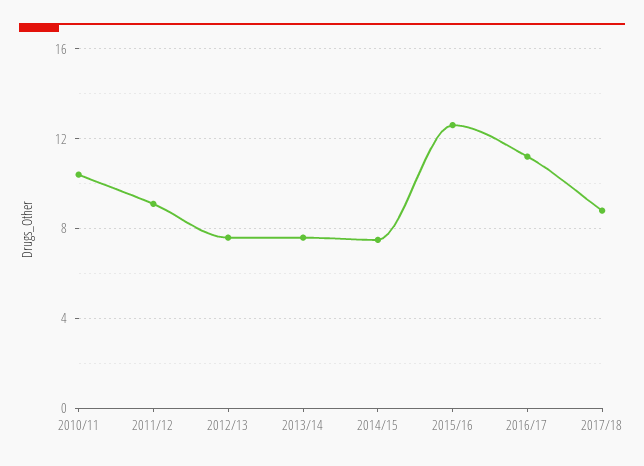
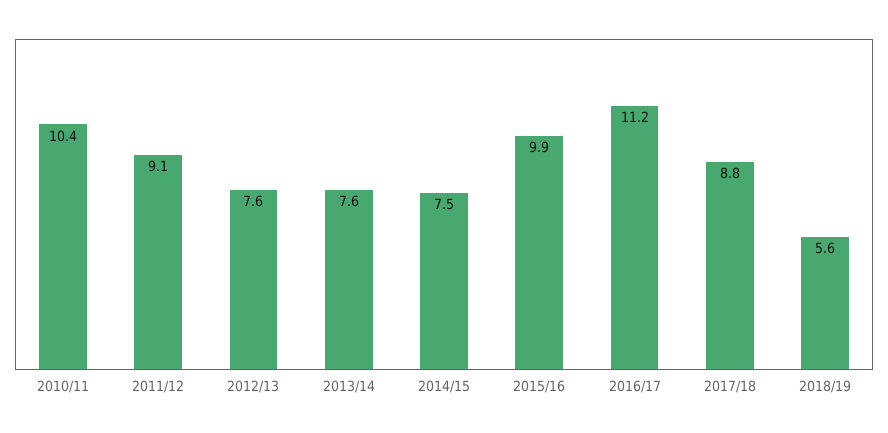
2015/16: 12.5 -> 9.9
2018/19: none -> 5.6

